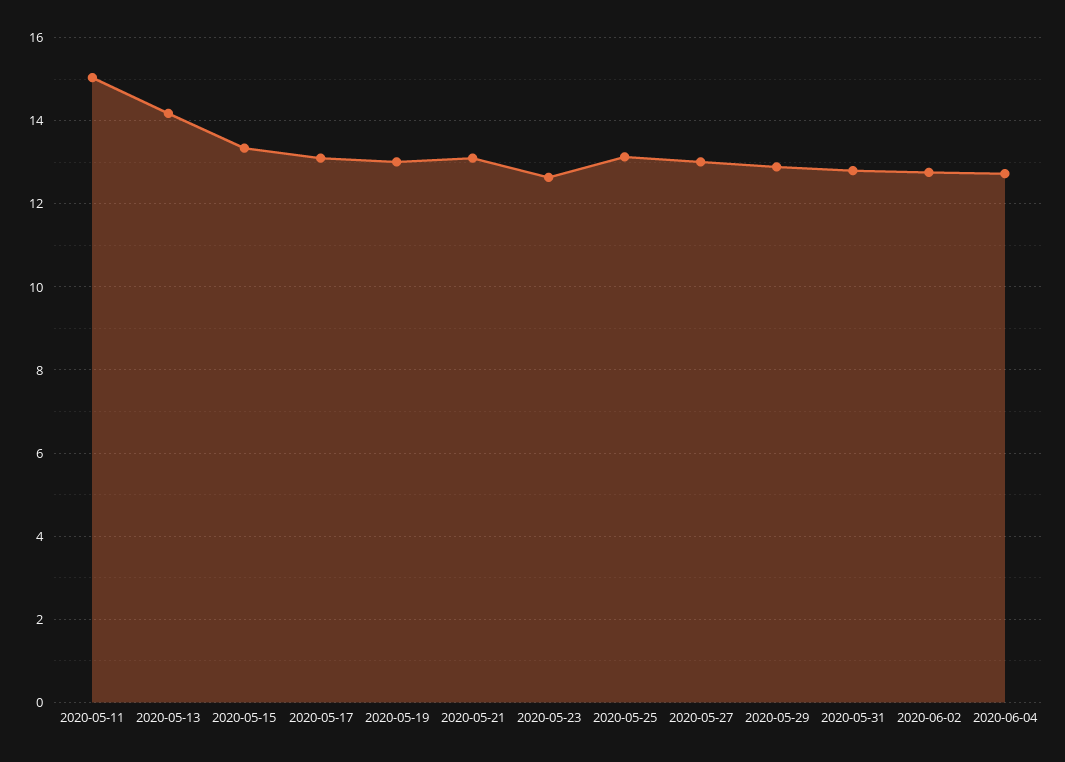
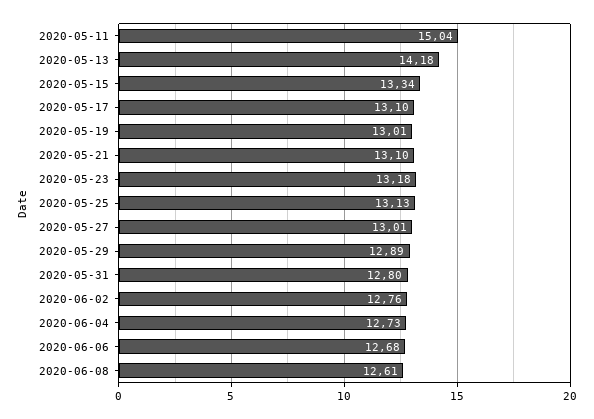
2020-05-23: 12.6 -> 13.18
2020-06-06: none -> 12.68
2020-06-08: none -> 12.61

